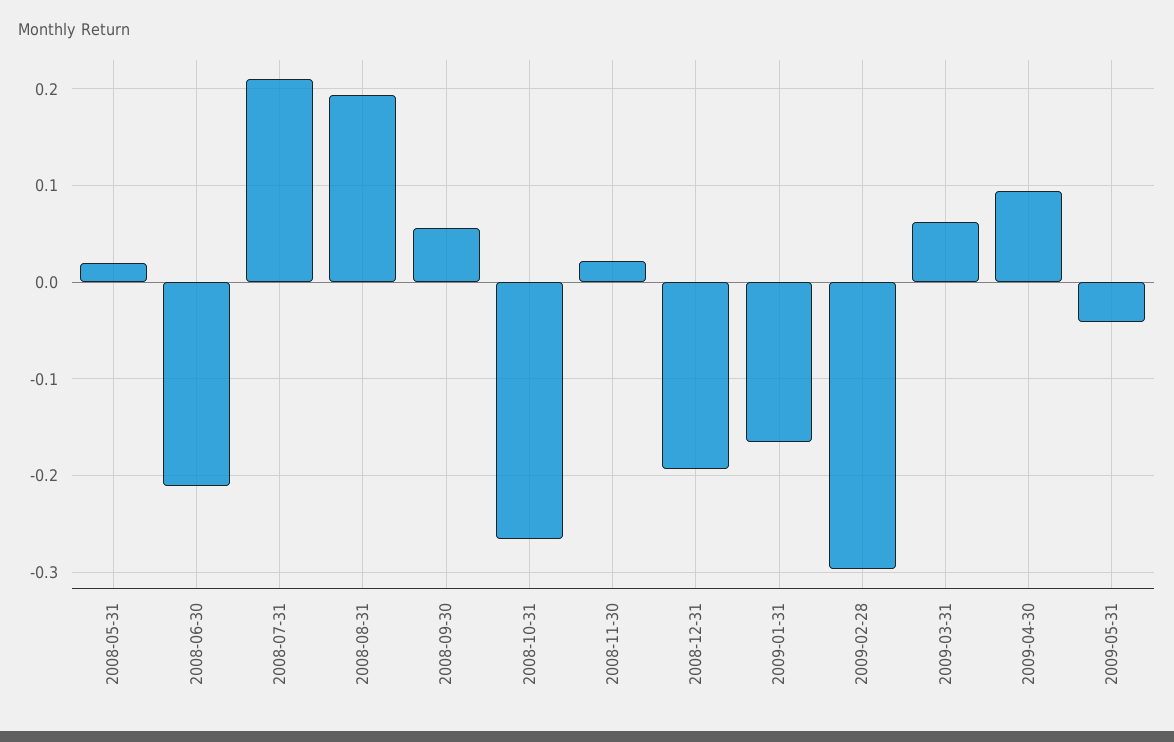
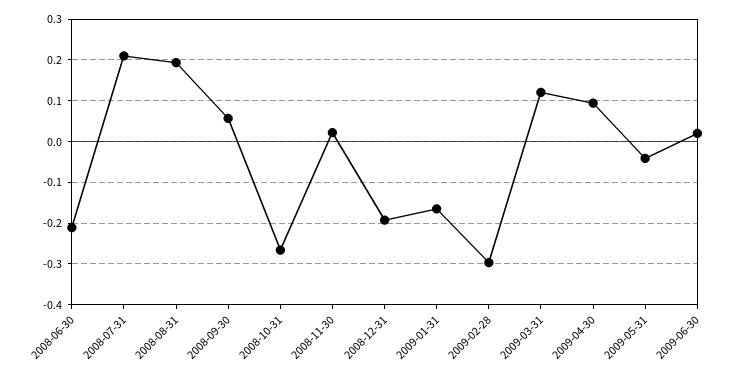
2008-05-31: 0.02 -> none
2009-03-31: 0.06 -> 0.12
2009-06-30: none -> 0.02

